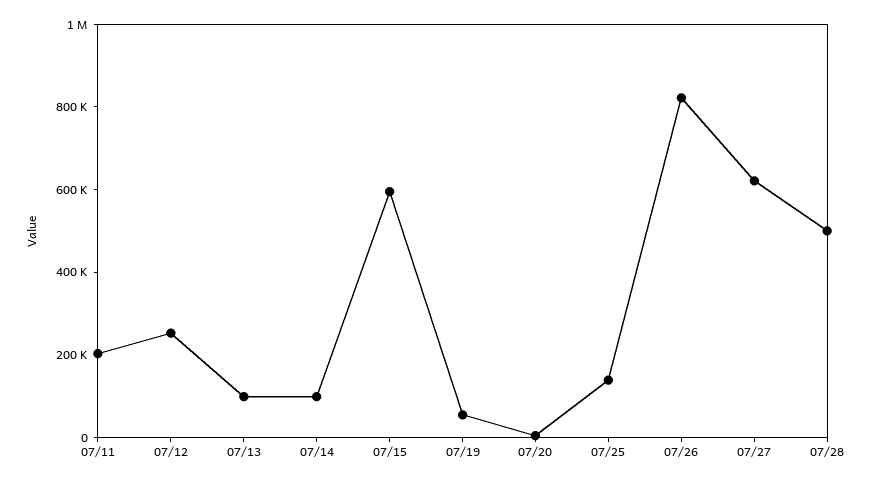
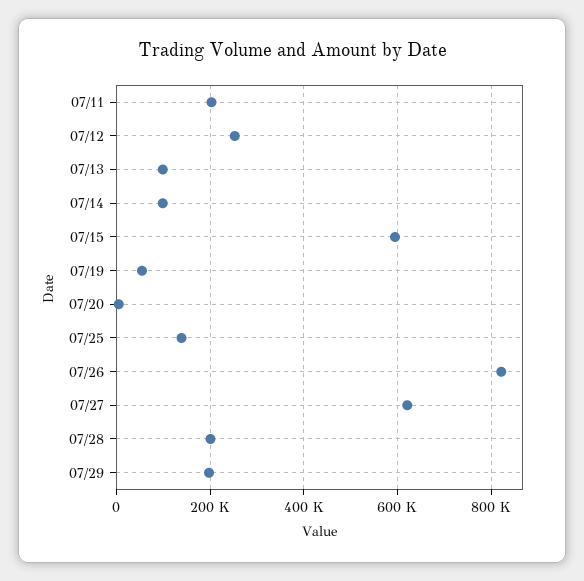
07/28: 500000 -> 200000
07/29: none -> 200000

